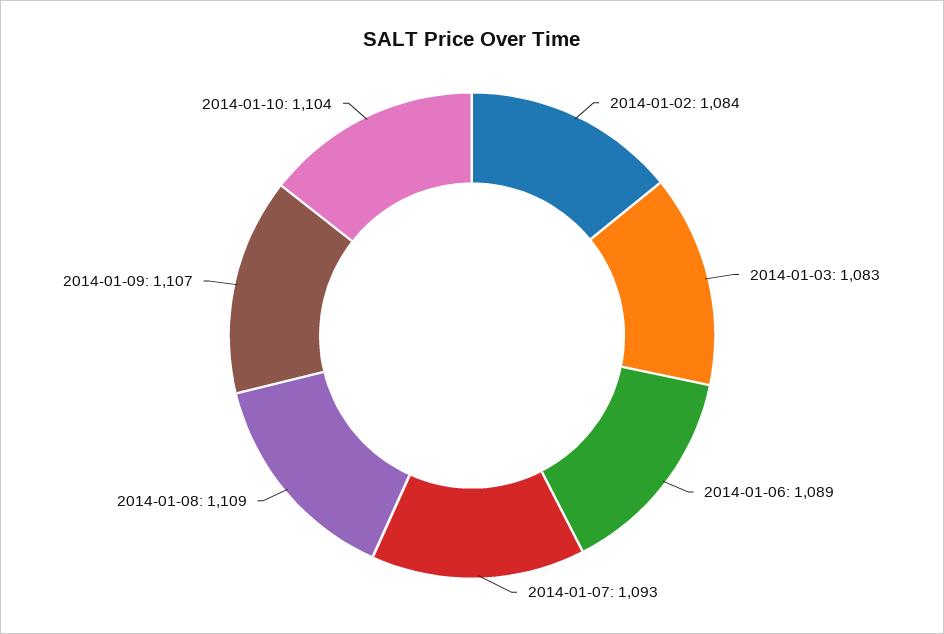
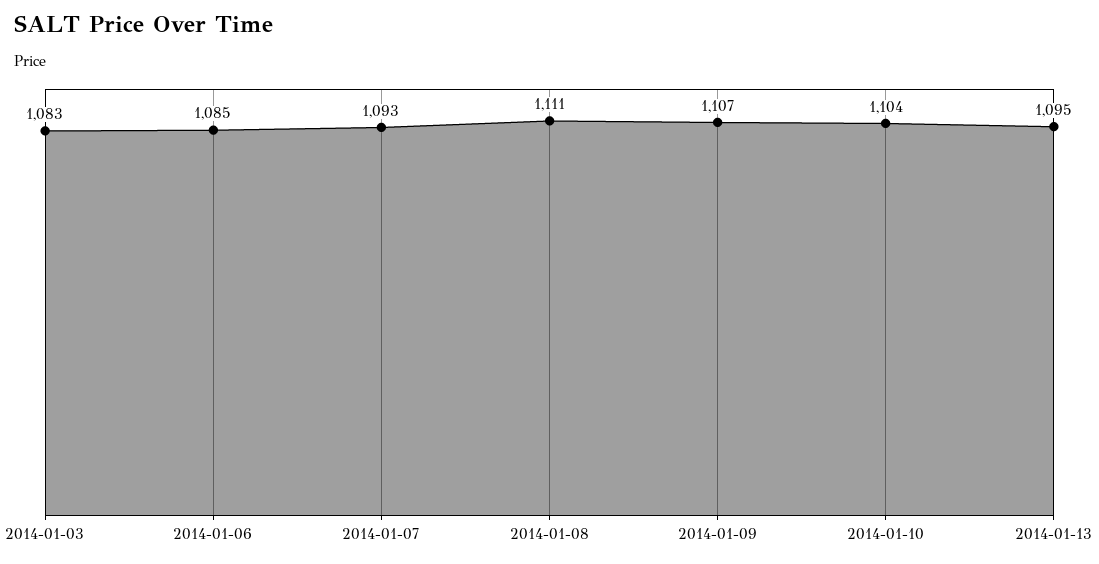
2014-01-02: 1084 -> none
2014-01-06: 1089 -> 1085
2014-01-08: 1109 -> 1111
2014-01-13: none -> 1095

